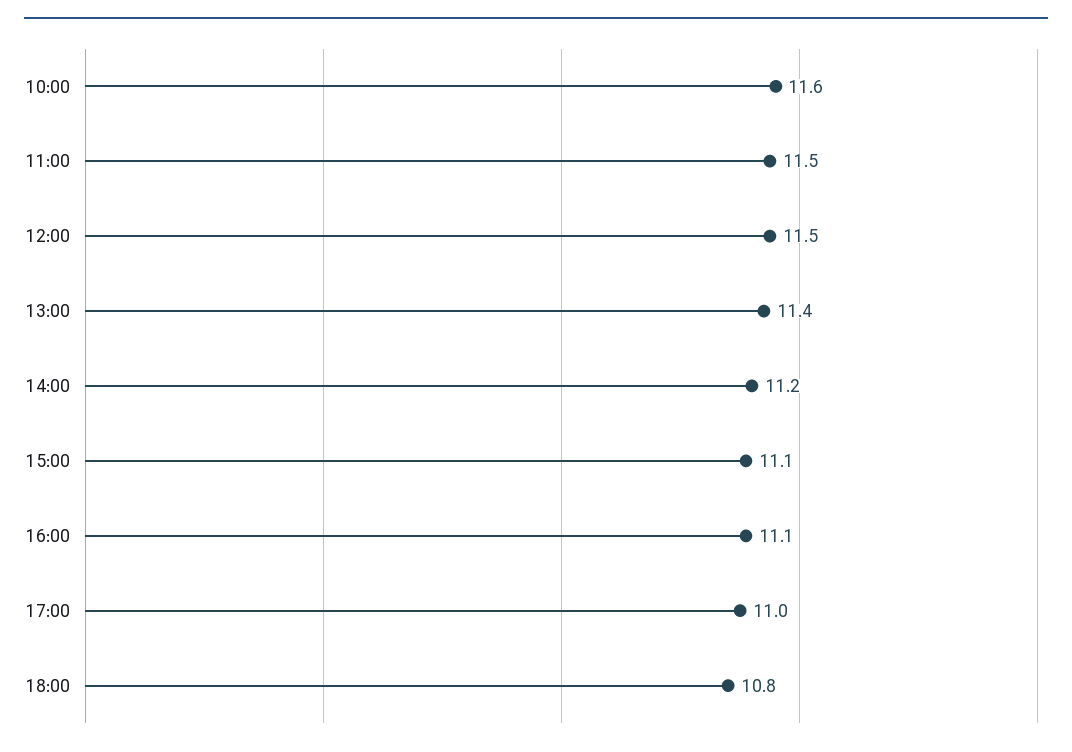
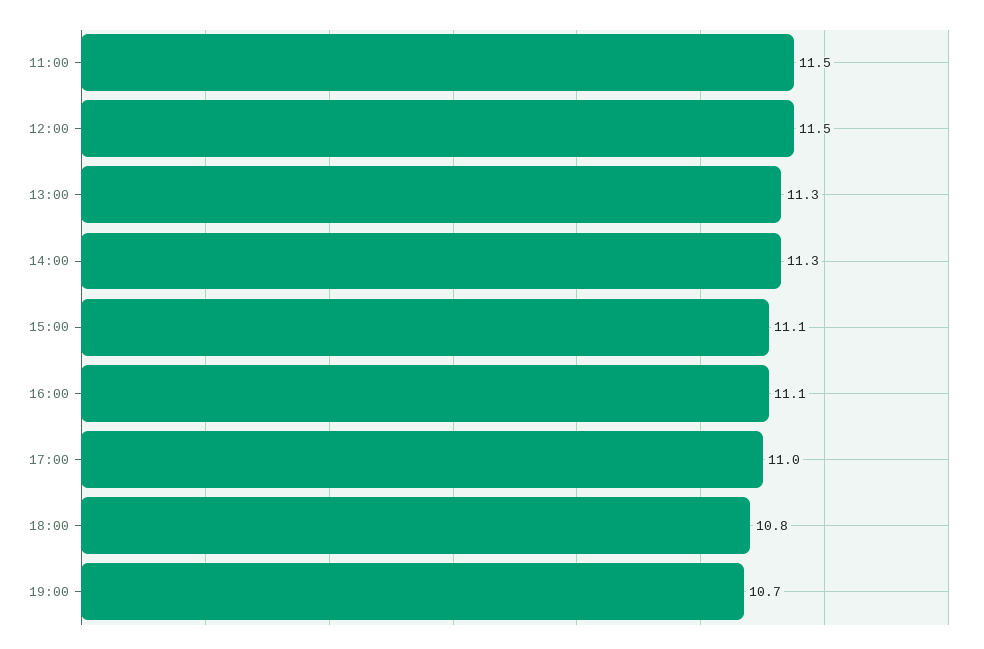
10:00: 11.6 -> none
13:00: 11.4 -> 11.3
14:00: 11.2 -> 11.3
19:00: none -> 10.7

